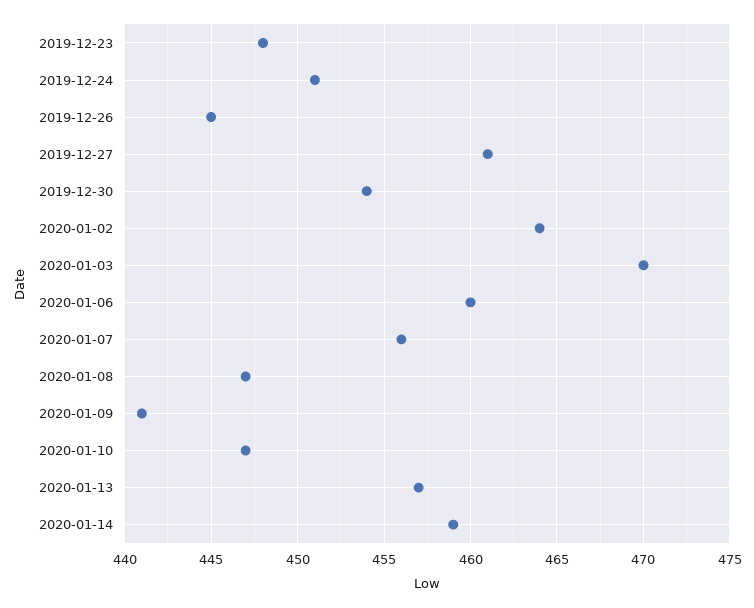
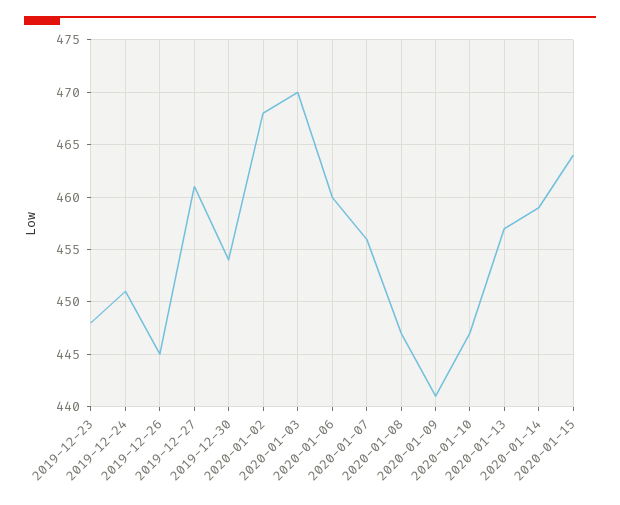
2020-01-02: 464 -> 468
2020-01-15: none -> 464

